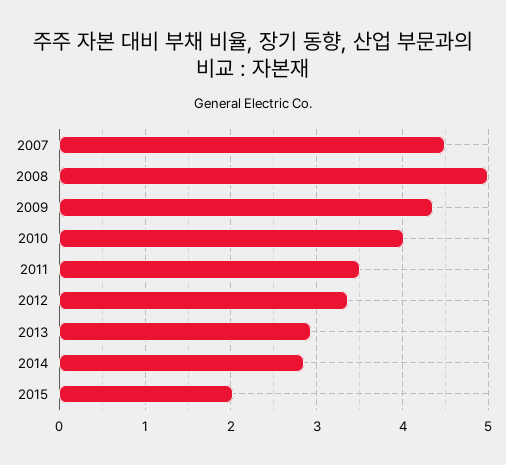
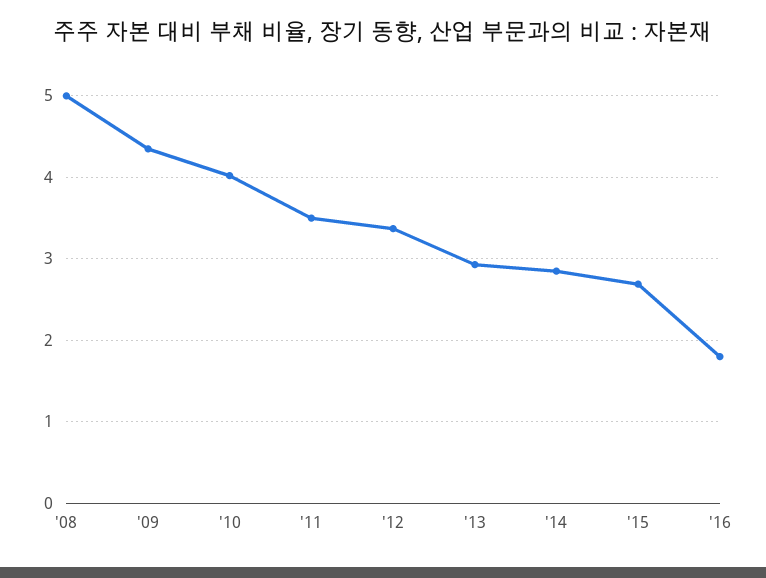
2007: 4.5 -> none
2015: 2 -> 2.7
'16: none -> 1.8

